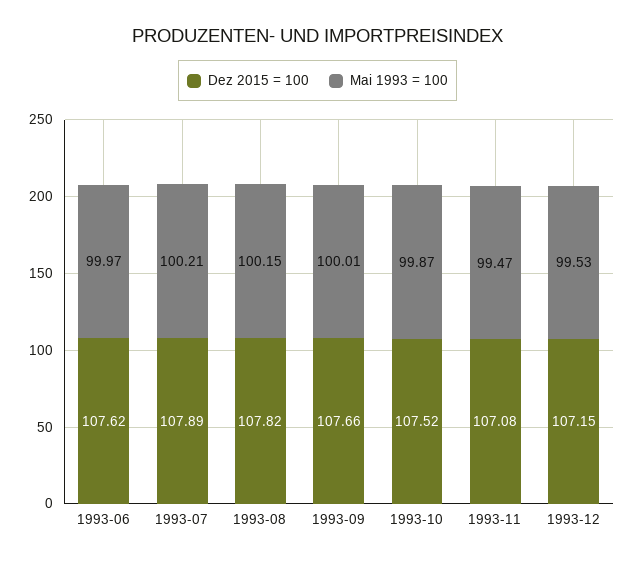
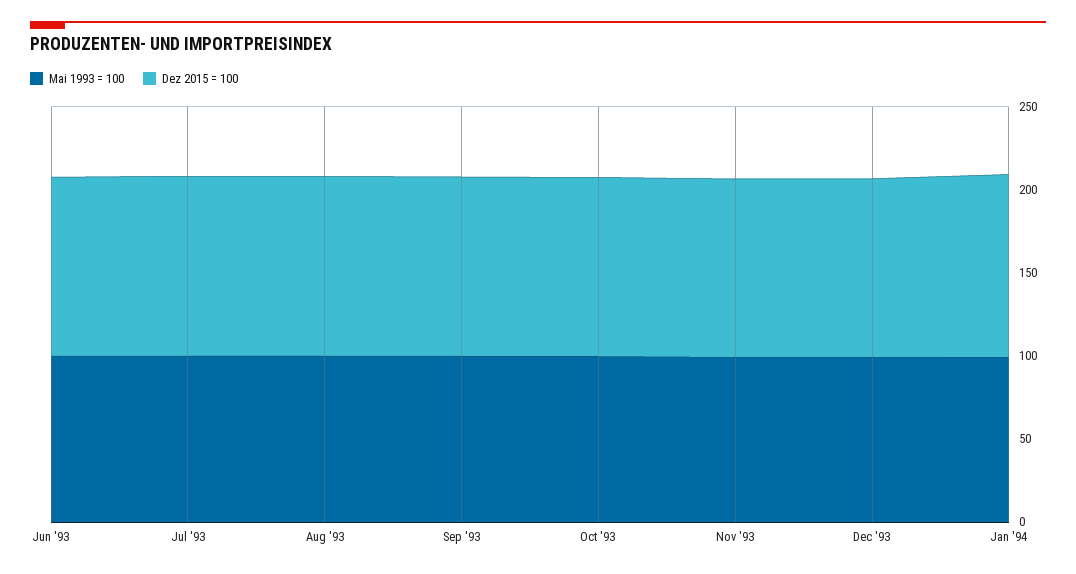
Mai 1993 = 100, Jan '94: none -> 100
Dez 2015 = 100, Jan '94: none -> 110

